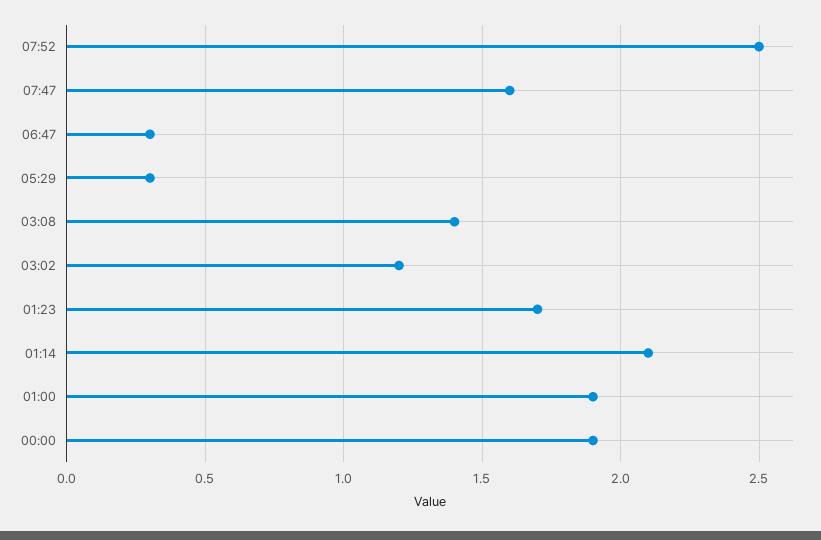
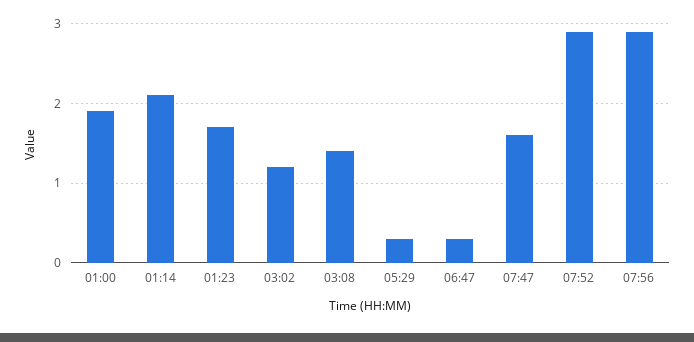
07:52: 2.5 -> 2.9
00:00: 1.9 -> none
07:56: none -> 2.9

